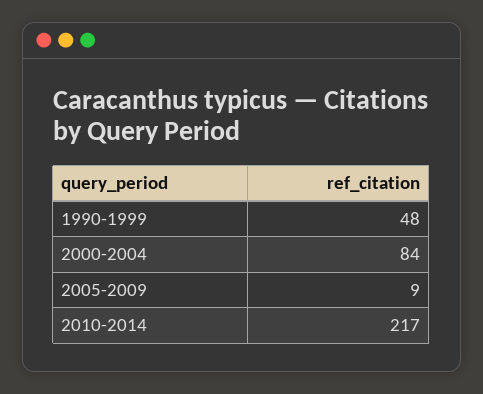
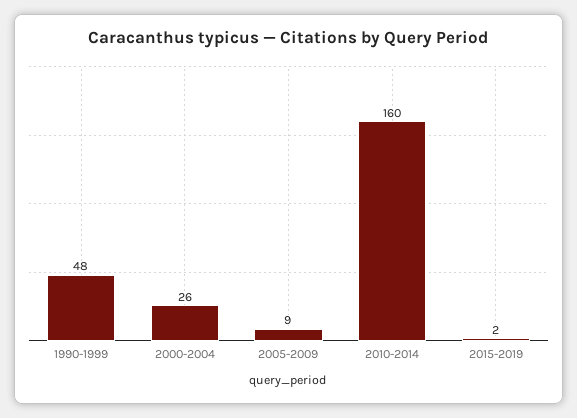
2000-2004: 84 -> 26
2010-2014: 217 -> 160
2015-2019: none -> 2

